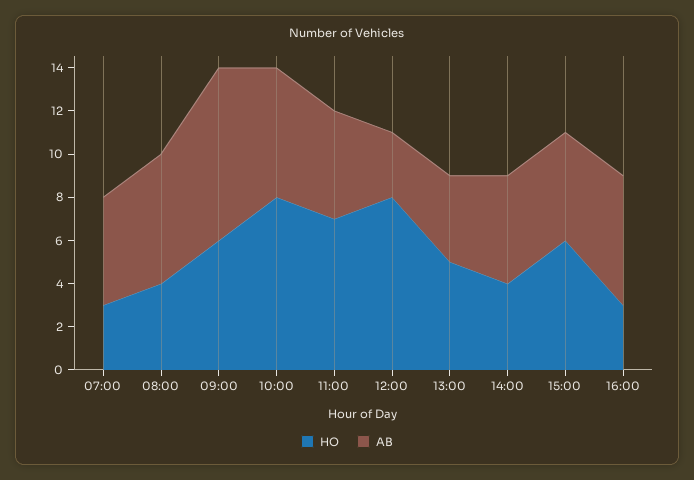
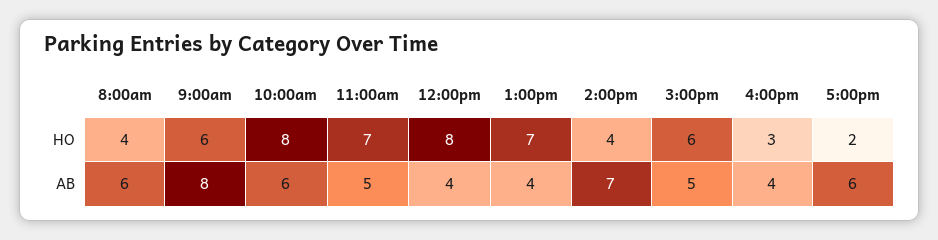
HO, 07:00: 3 -> none
AB, 07:00: 5 -> none
AB, 12:00: 3 -> 4
HO, 13:00: 5 -> 7
AB, 14:00: 5 -> 7
AB, 16:00: 6 -> 4
HO, 5:00pm: none -> 2
AB, 5:00pm: none -> 6

